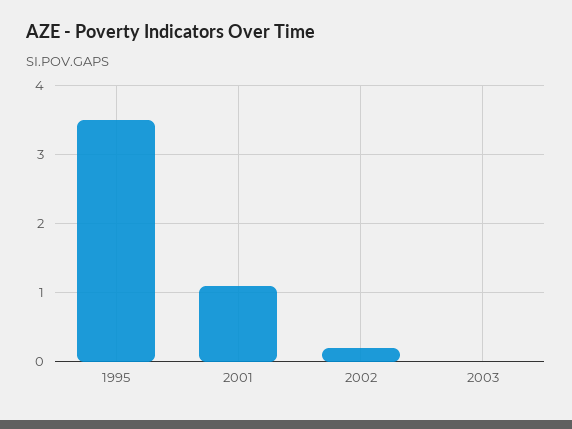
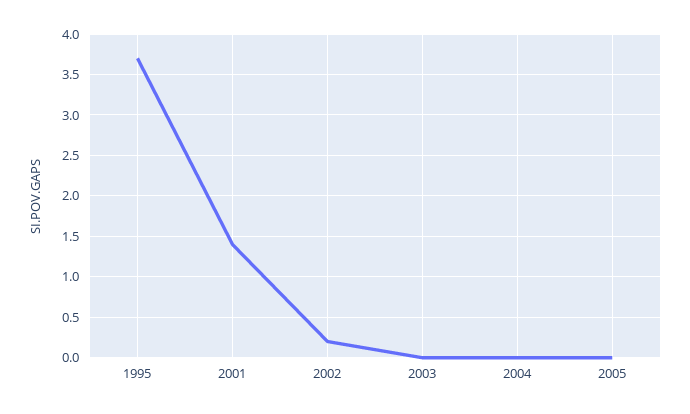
1995: 3.5 -> 3.7
2001: 1.1 -> 1.4
2004: none -> 0
2005: none -> 0

